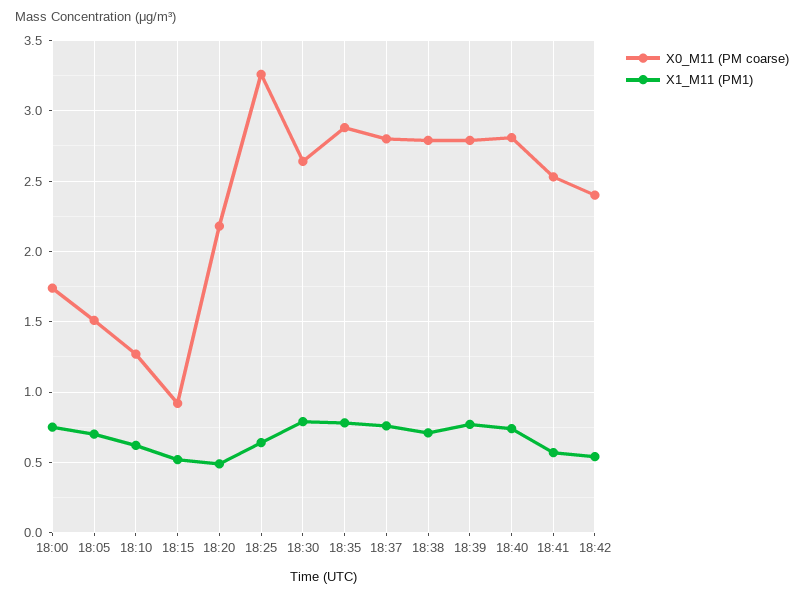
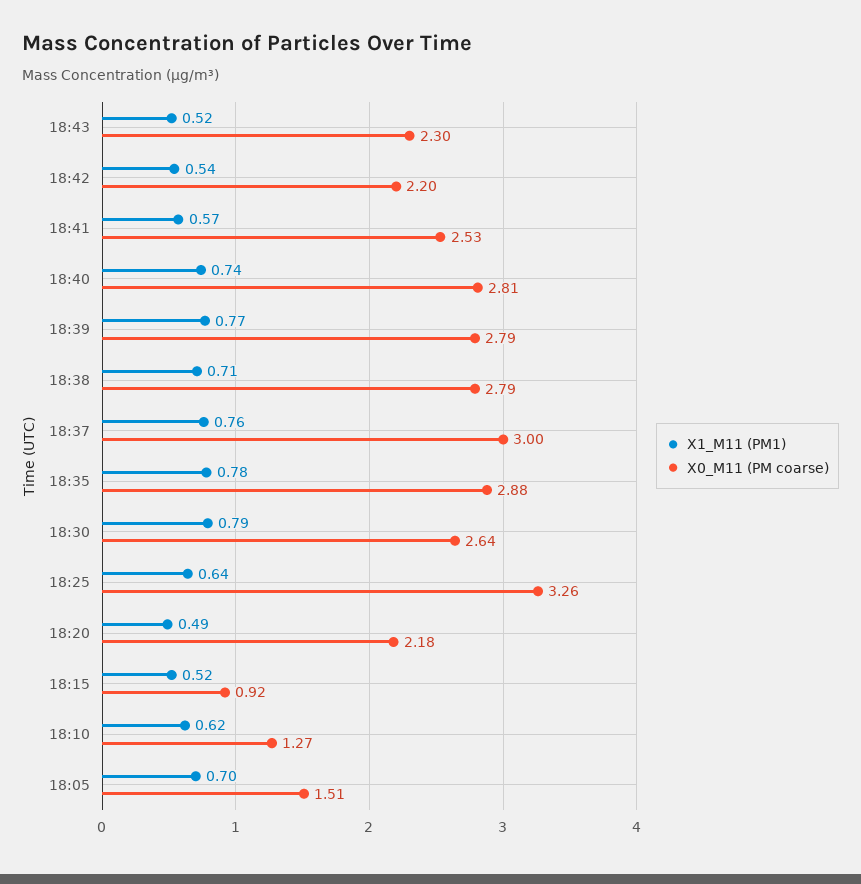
X0_M11 (PM coarse), 18:00: 1.75 -> none
X1_M11 (PM1), 18:00: 0.75 -> none
X0_M11 (PM coarse), 18:37: 2.8 -> 3
X0_M11 (PM coarse), 18:42: 2.4 -> 2.2
X1_M11 (PM1), 18:43: none -> 0.52
X0_M11 (PM coarse), 18:43: none -> 2.3

